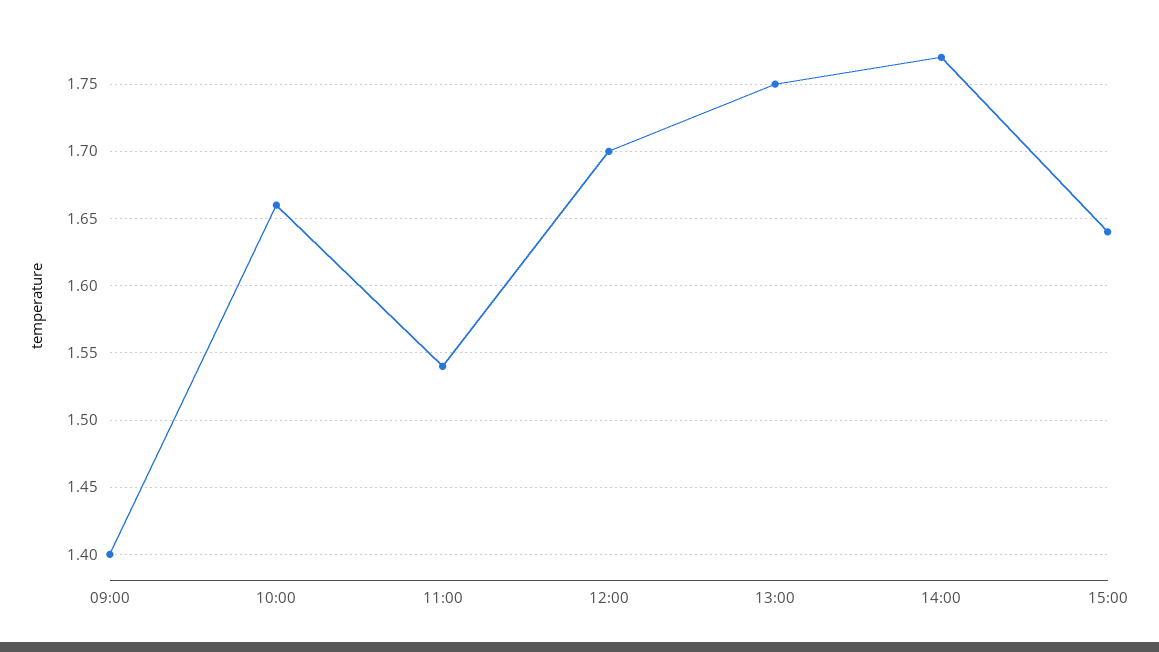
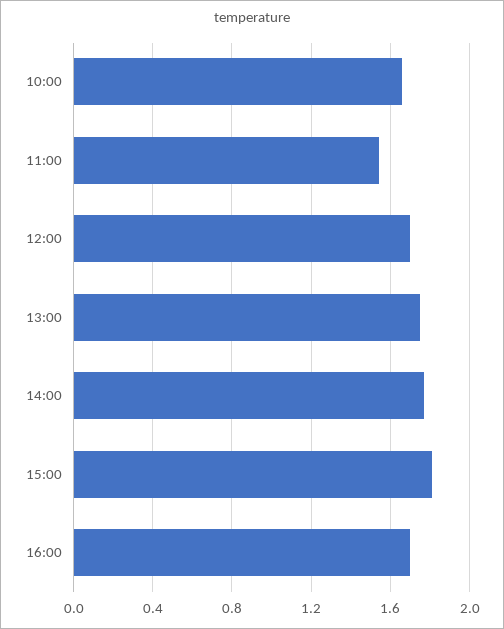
09:00: 1.4 -> none
15:00: 1.64 -> 1.8
16:00: none -> 1.7

